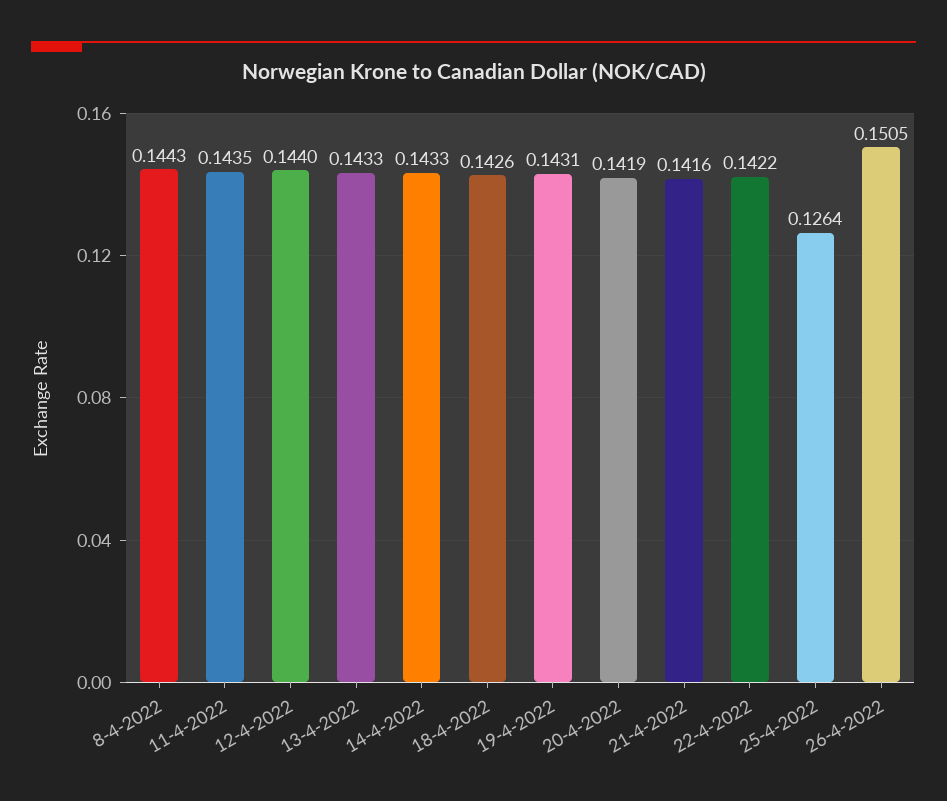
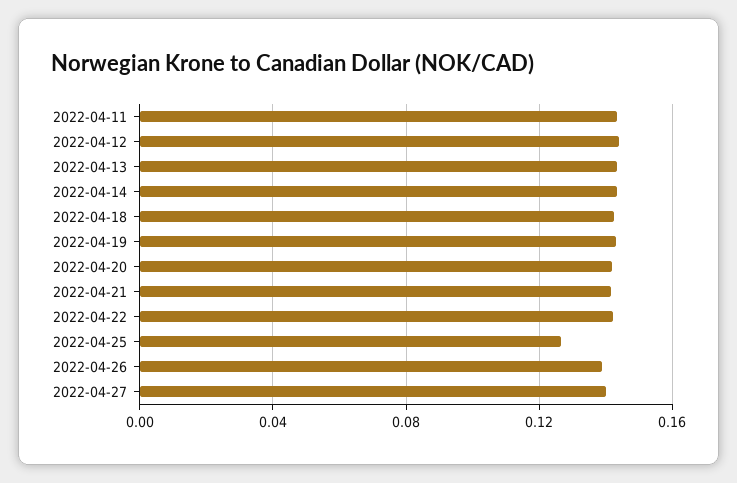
8-4-2022: 0.1443 -> none
26-4-2022: 0.1505 -> 0.14
2022-04-27: none -> 0.14

